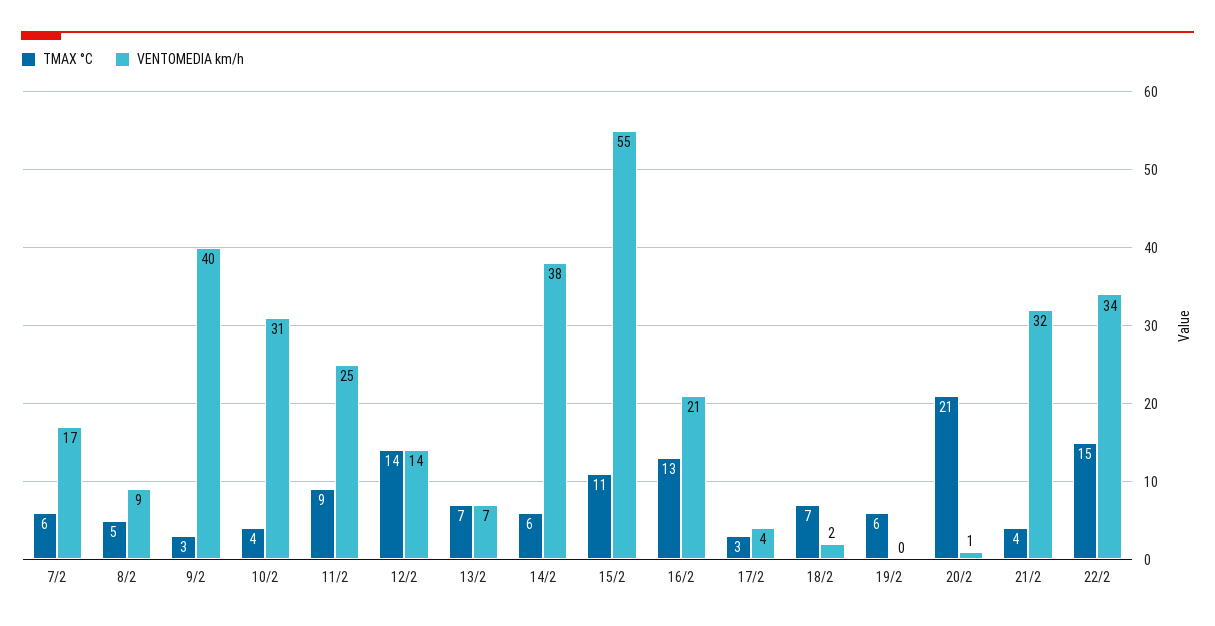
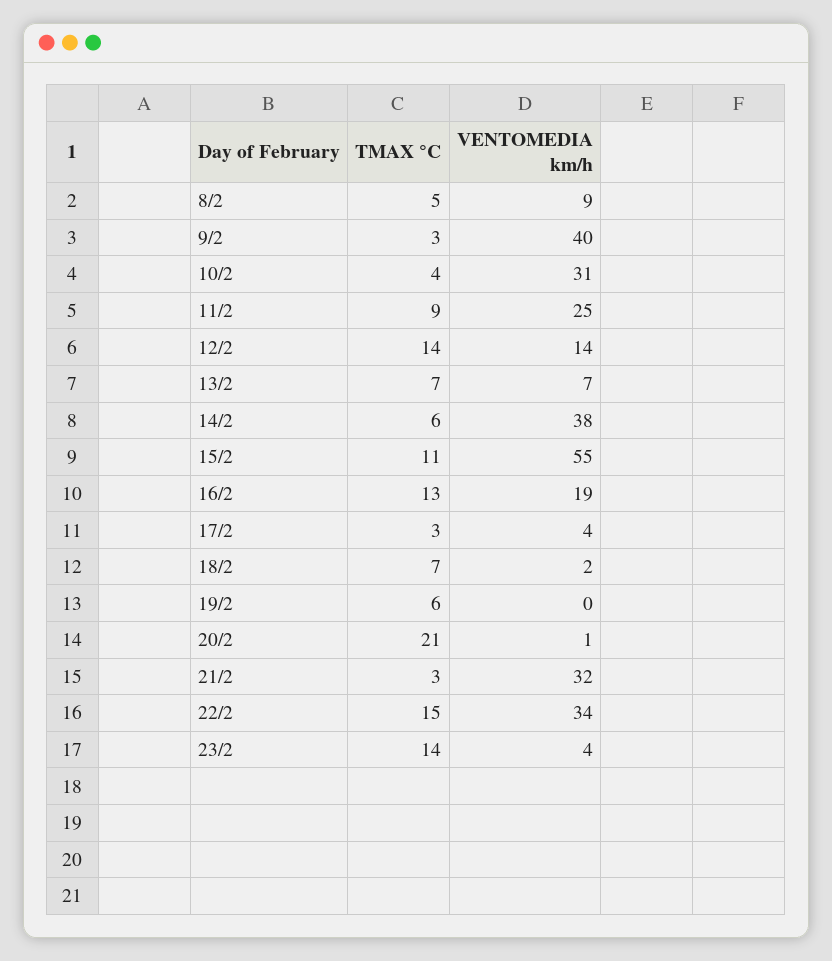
TMAX °C, 7/2: 6 -> none
VENTOMEDIA km/h, 7/2: 17 -> none
VENTOMEDIA km/h, 16/2: 21 -> 19
TMAX °C, 21/2: 4 -> 3
TMAX °C, 23/2: none -> 14
VENTOMEDIA km/h, 23/2: none -> 4

